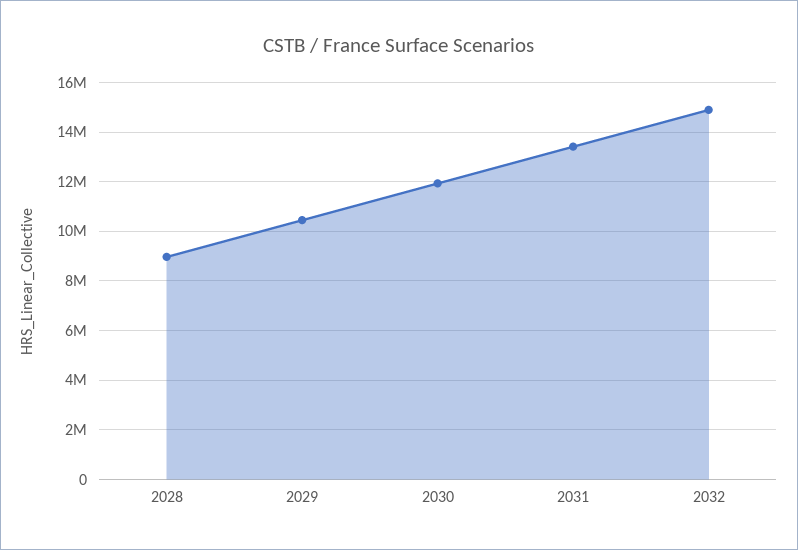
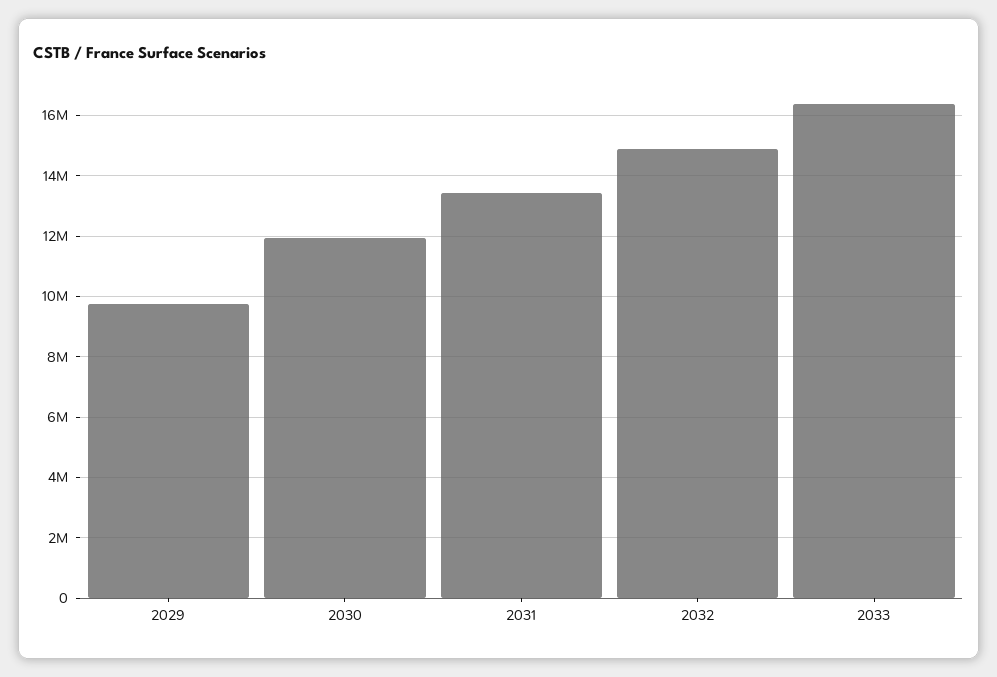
2028: 9000000 -> none
2029: 10500000 -> 9800000
2033: none -> 16400000

